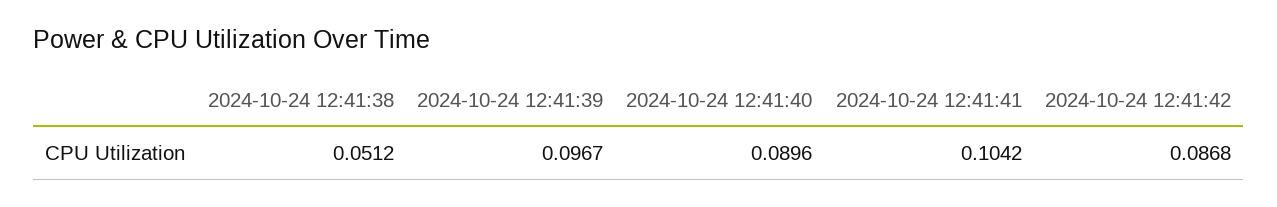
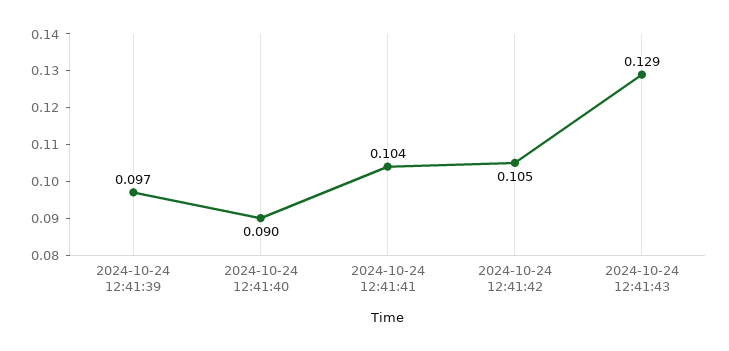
2024-10-24 12:41:38: 0.0512 -> none
2024-10-24 12:41:42: 0.0868 -> 0.105
2024-10-24 12:41:43: none -> 0.129

